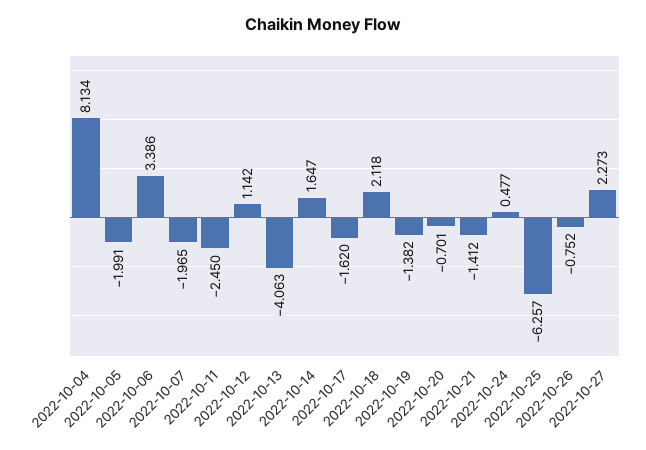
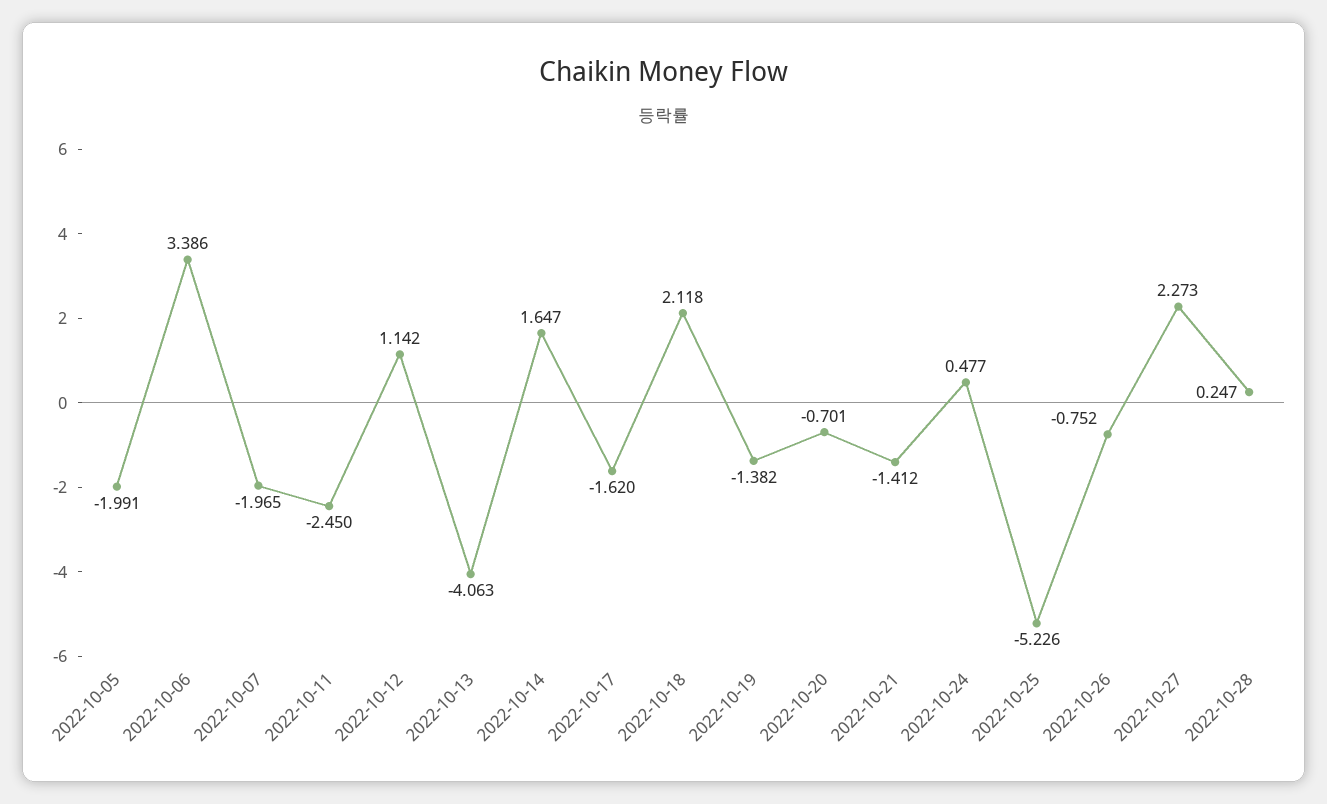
2022-10-04: 8.134 -> none
2022-10-25: -6.257 -> -5.226
2022-10-28: none -> 0.247

